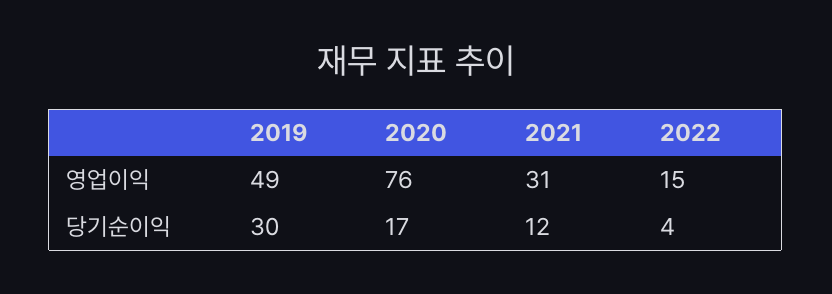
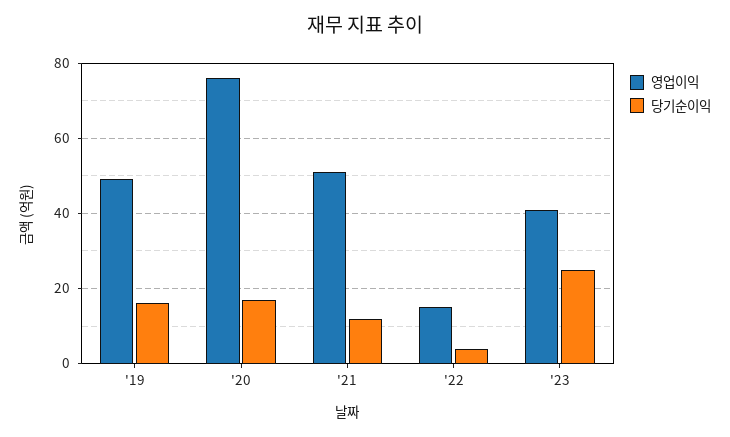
영업이익, 2021: 31 -> 50
당기순이익, 2019: 30 -> 15
영업이익, '23: none -> 40
당기순이익, '23: none -> 25

